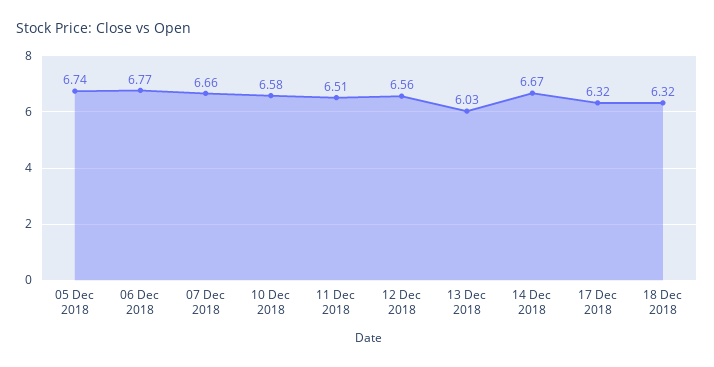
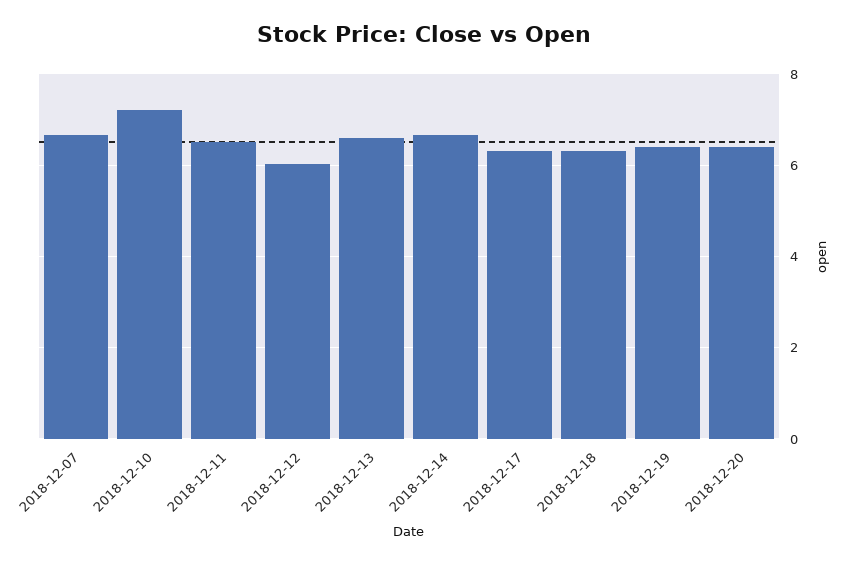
05 Dec 2018: 6.74 -> none
06 Dec 2018: 6.77 -> none
10 Dec 2018: 6.58 -> 7.2
12 Dec 2018: 6.56 -> 6
13 Dec 2018: 6.03 -> 6.6
2018-12-19: none -> 6.4
2018-12-20: none -> 6.4

